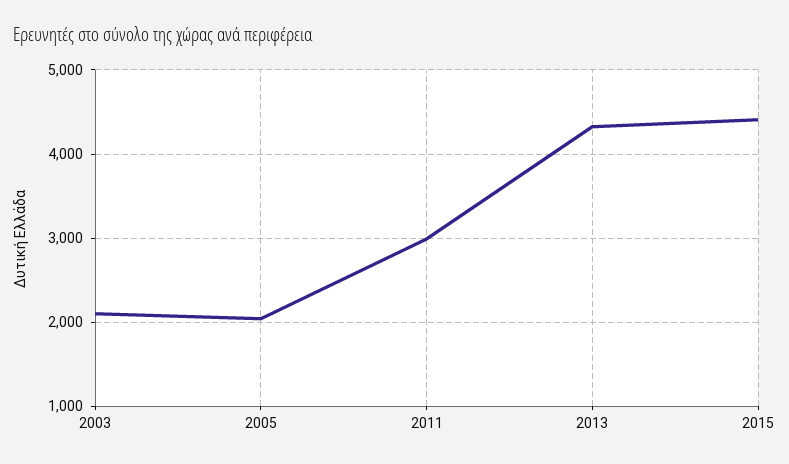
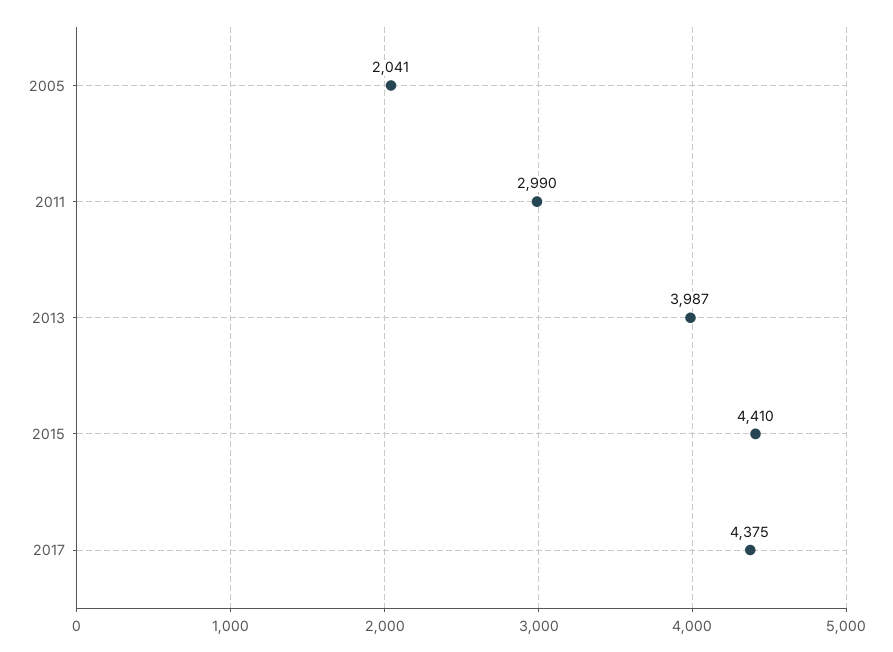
2003: 2100 -> none
2013: 4300 -> 3987
2017: none -> 4375

